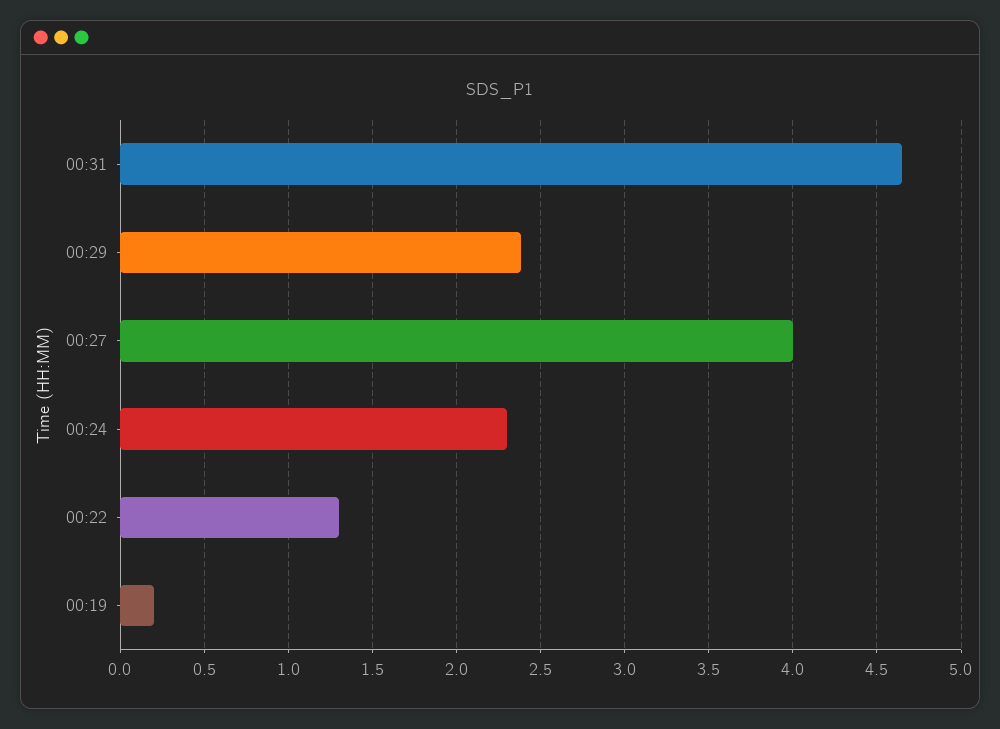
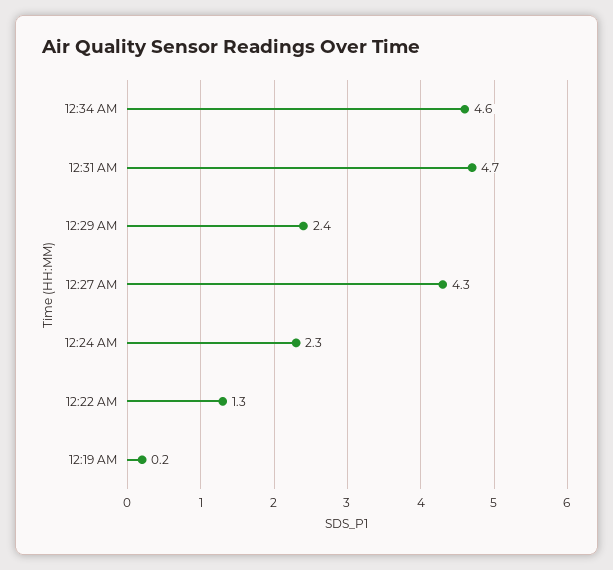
00:27: 4 -> 4.3
12:34 AM: none -> 4.6

